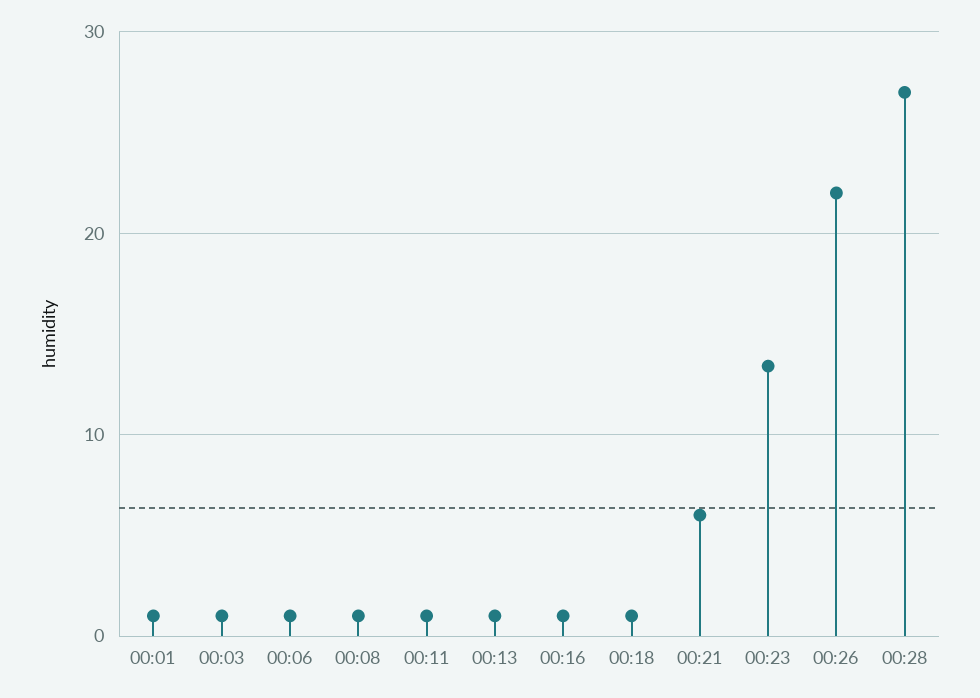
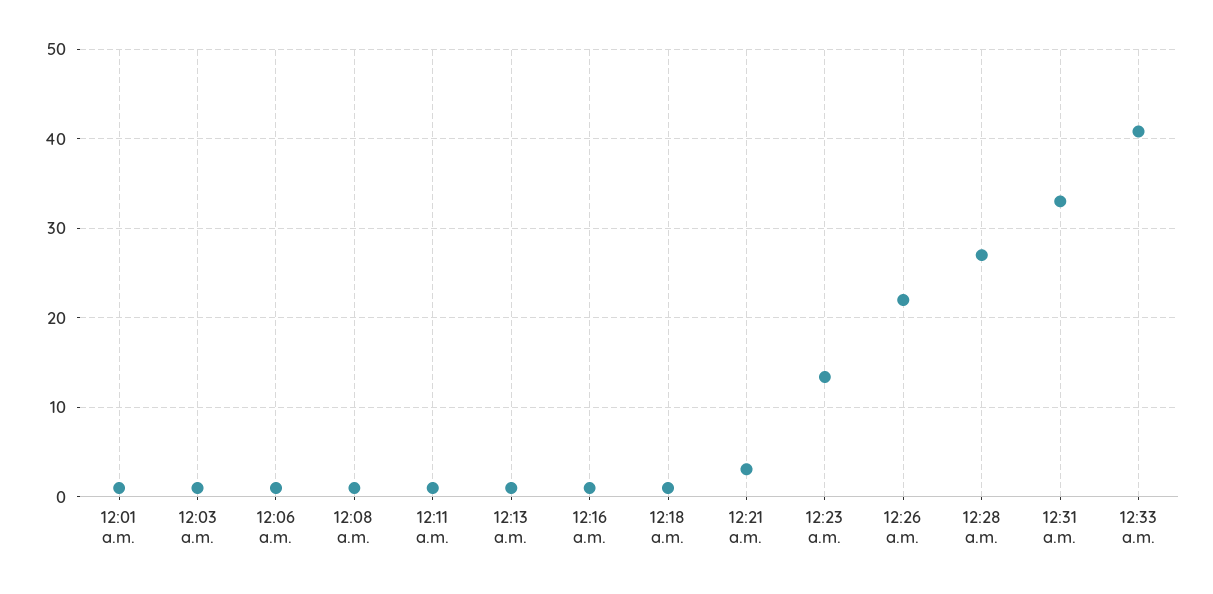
00:21: 6 -> 3
12:31 a.m.: none -> 33
12:33 a.m.: none -> 41

